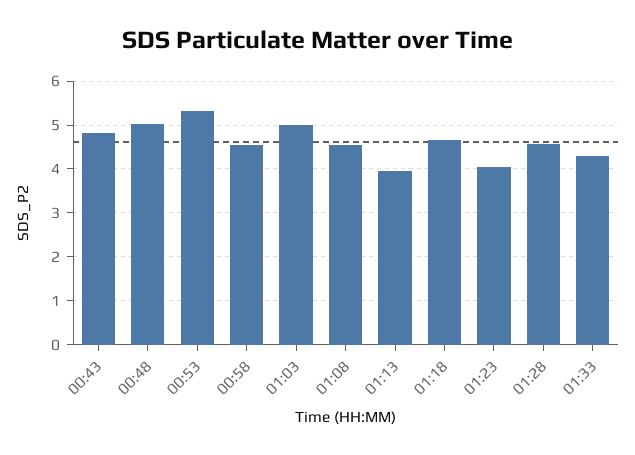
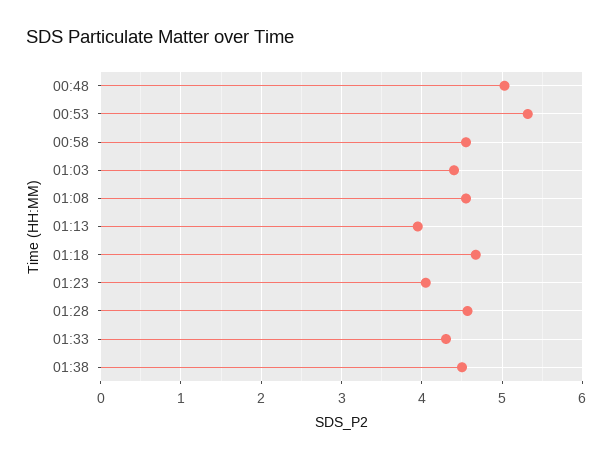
00:43: 4.8 -> none
01:03: 5 -> 4.4
01:38: none -> 4.5

